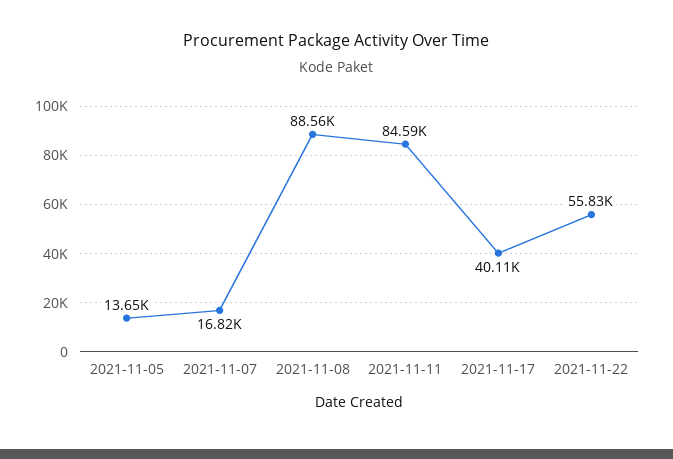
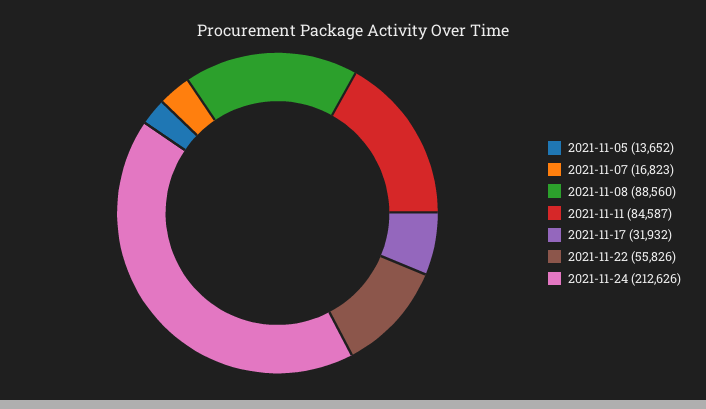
2021-11-17: 40110 -> 31932
2021-11-24: none -> 212626

